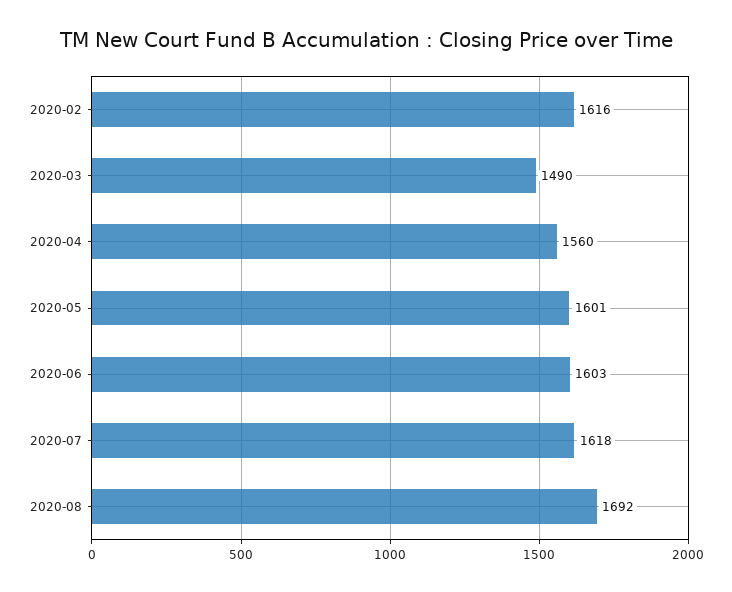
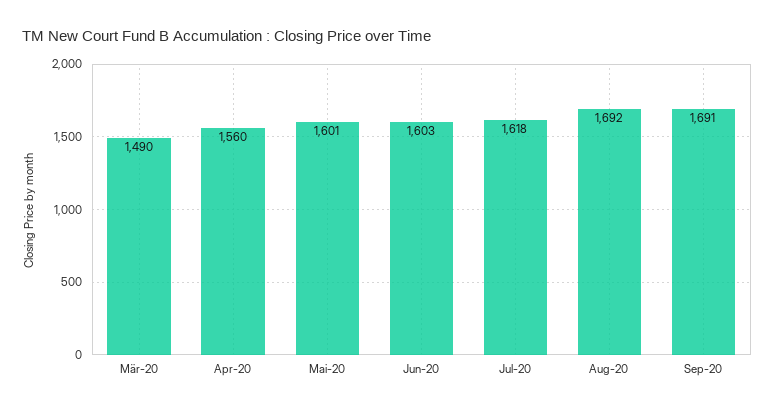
2020-02: 1616 -> none
Sep-20: none -> 1691

